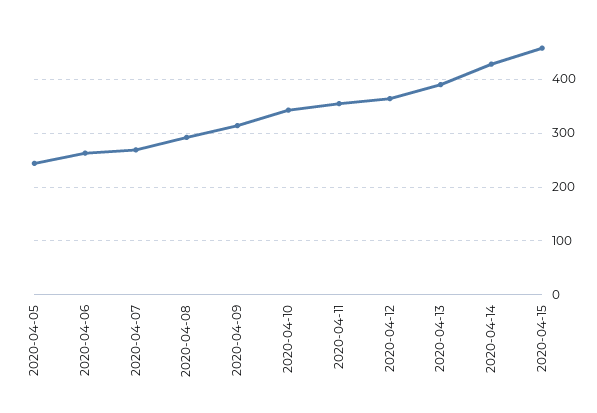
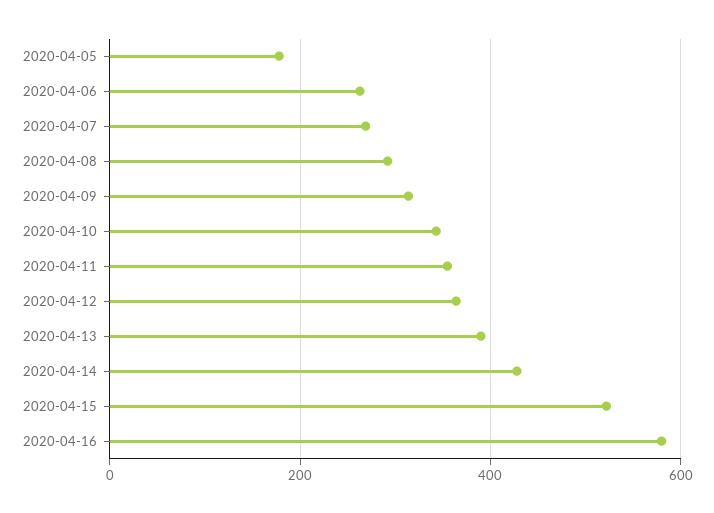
2020-04-05: 240 -> 180
2020-04-15: 460 -> 520
2020-04-16: none -> 580

